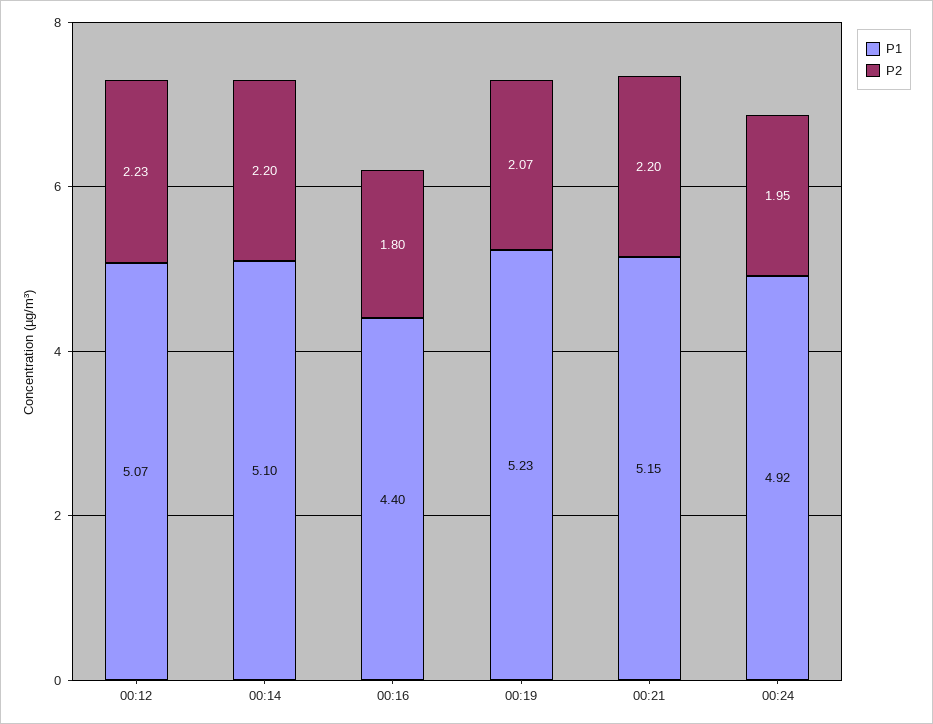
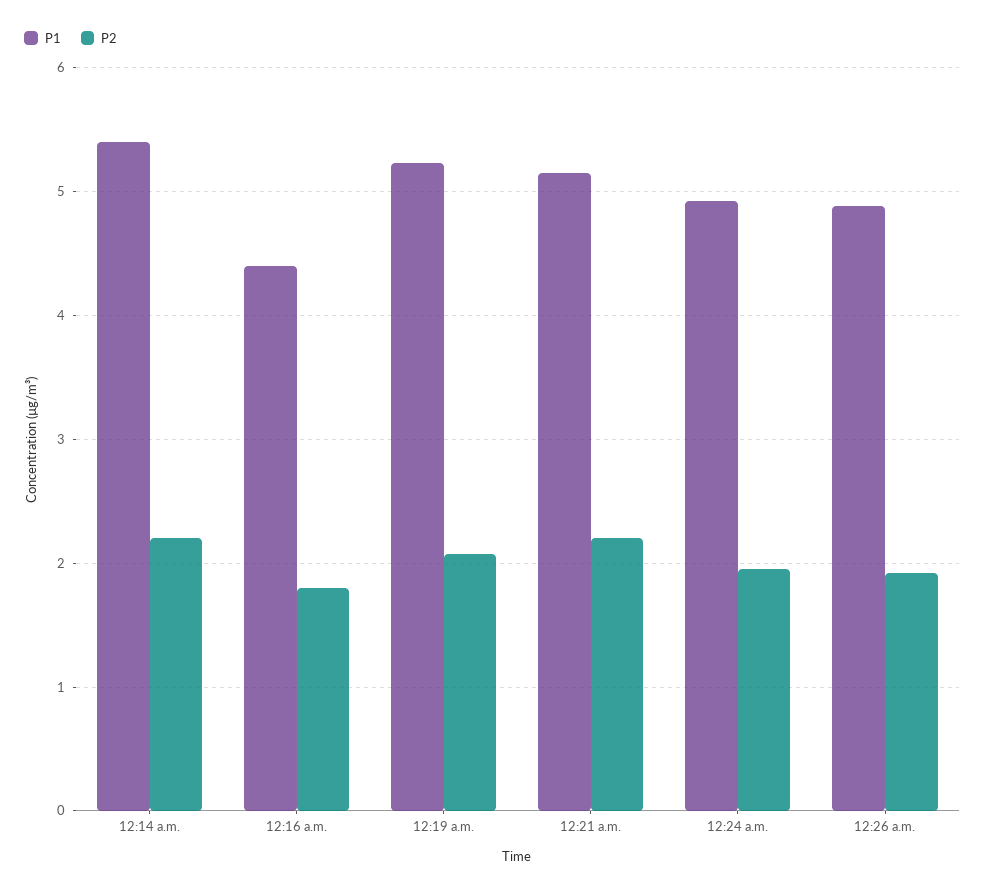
P1, 00:12: 5.07 -> none
P2, 00:12: 2.23 -> none
P1, 00:14: 5.1 -> 5.4
P1, 12:26 a.m.: none -> 4.9
P2, 12:26 a.m.: none -> 1.9

